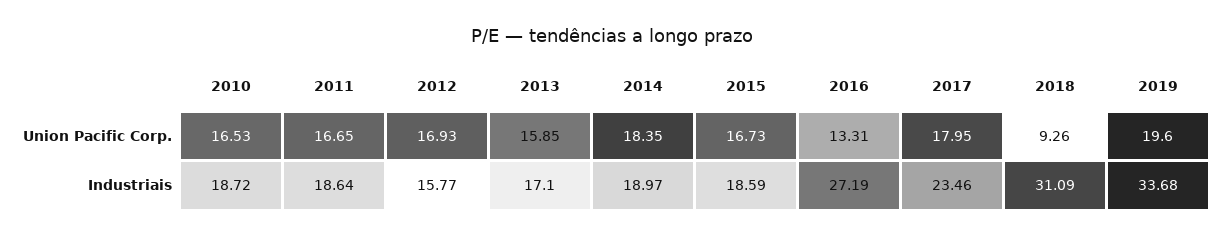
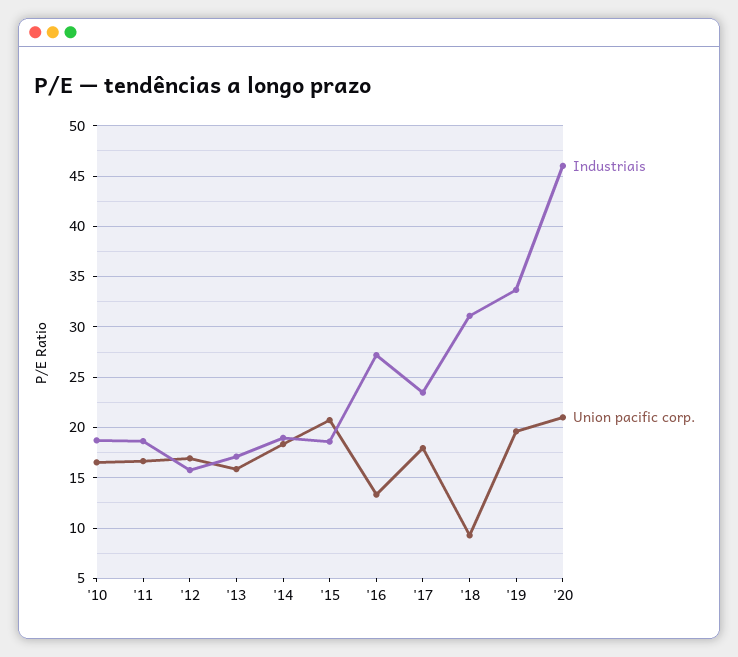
Union Pacific Corp., 2015: 16.73 -> 21
Industriais, '20: none -> 46
Union Pacific Corp., '20: none -> 21

